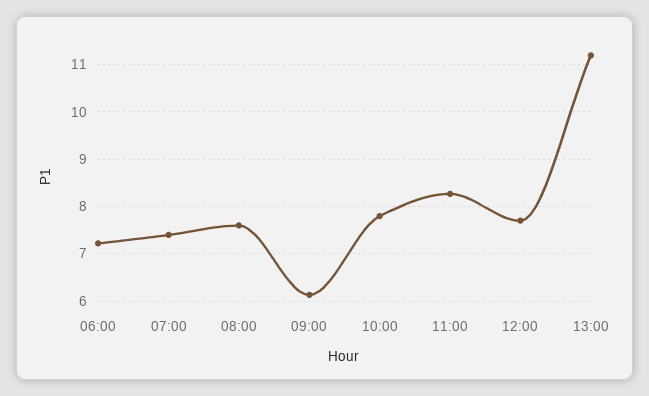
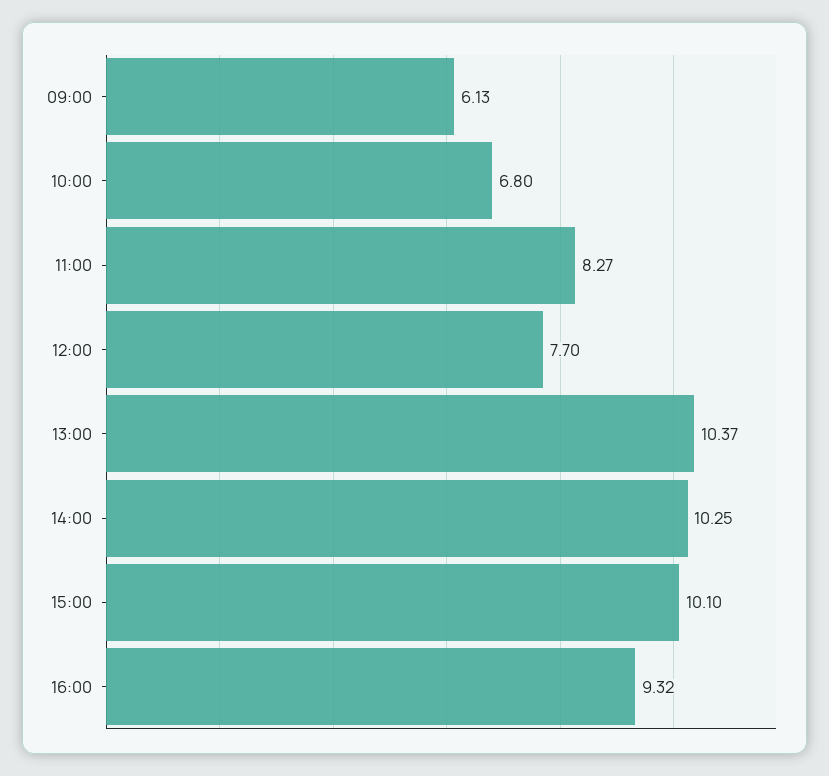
06:00: 7.2 -> none
07:00: 7.4 -> none
08:00: 7.6 -> none
10:00: 7.8 -> 6.8
13:00: 11.2 -> 10.37
14:00: none -> 10.25
15:00: none -> 10.1
16:00: none -> 9.32

